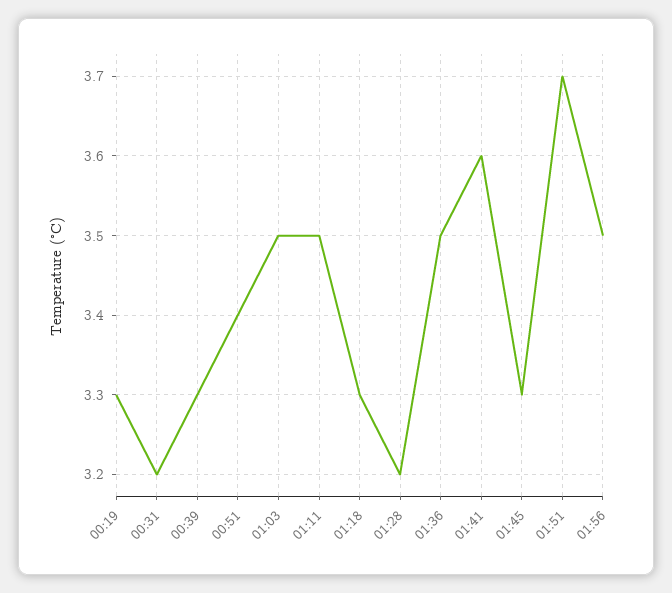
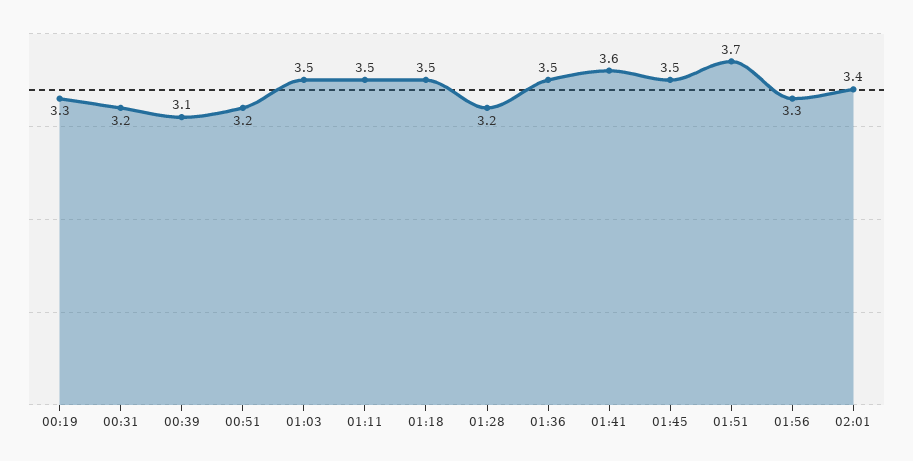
00:39: 3.3 -> 3.1
00:51: 3.4 -> 3.2
01:18: 3.3 -> 3.5
01:45: 3.3 -> 3.5
01:56: 3.5 -> 3.3
02:01: none -> 3.4

